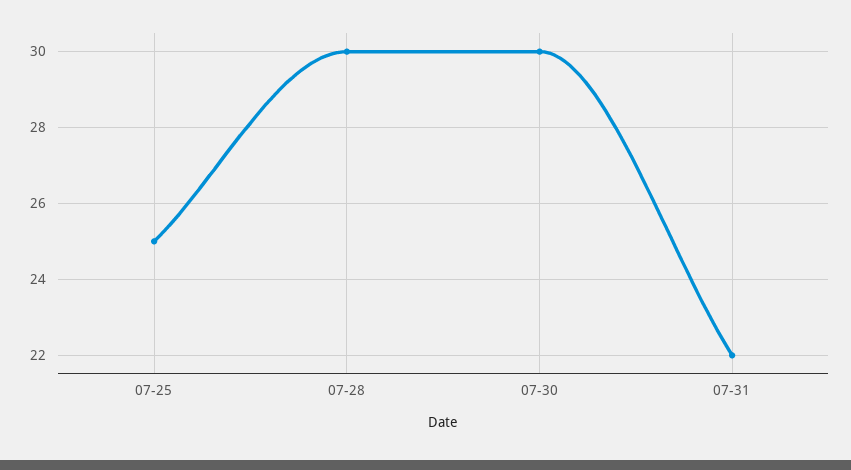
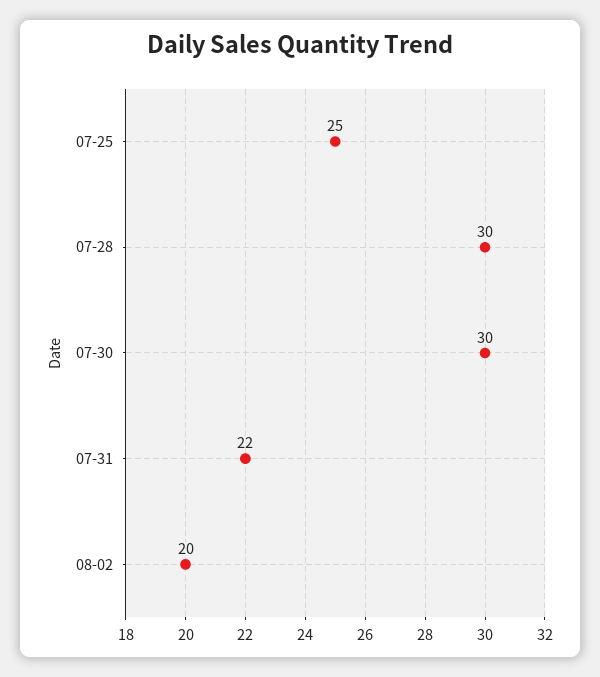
08-02: none -> 20

